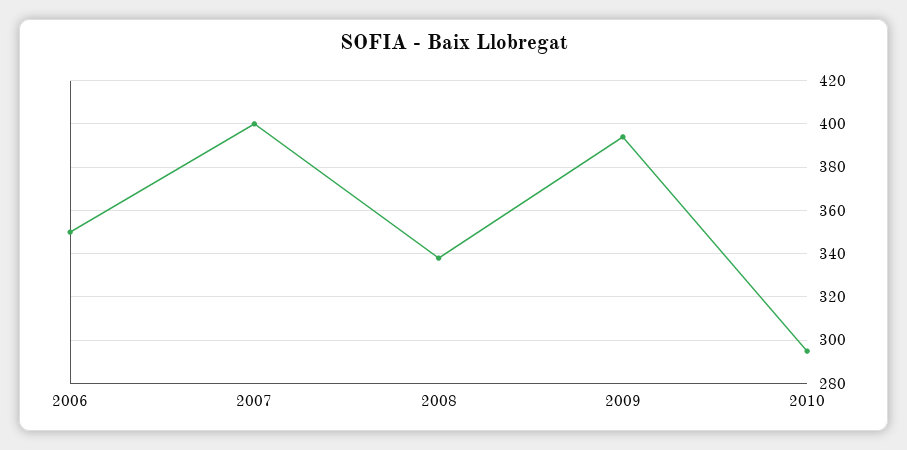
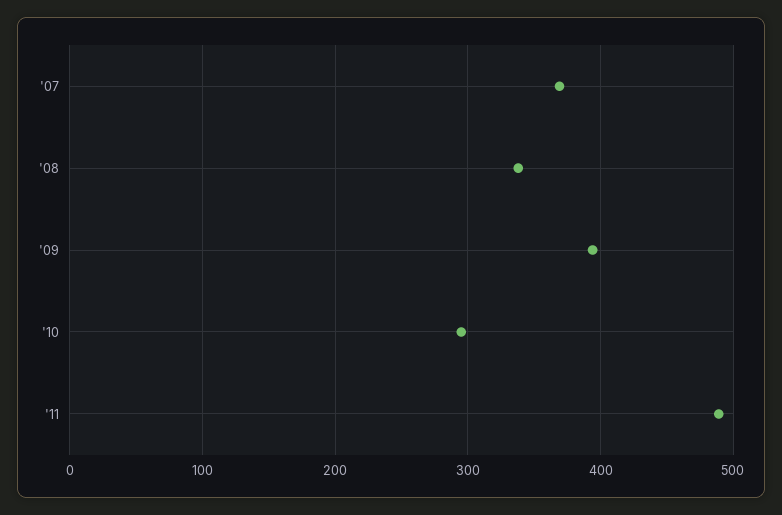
2006: 350 -> none
2007: 400 -> 370
'11: none -> 490

